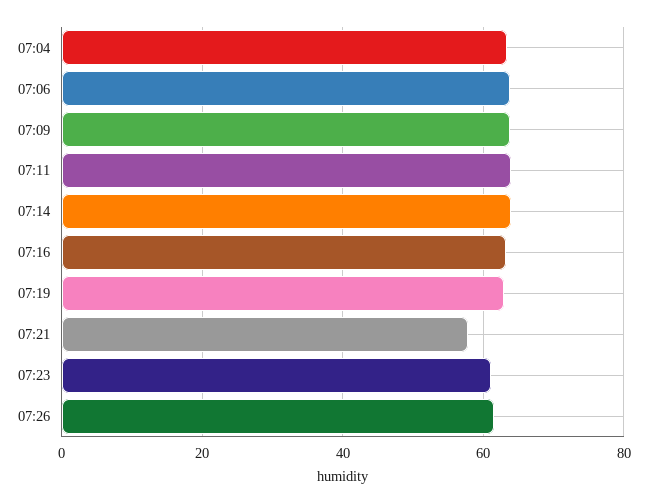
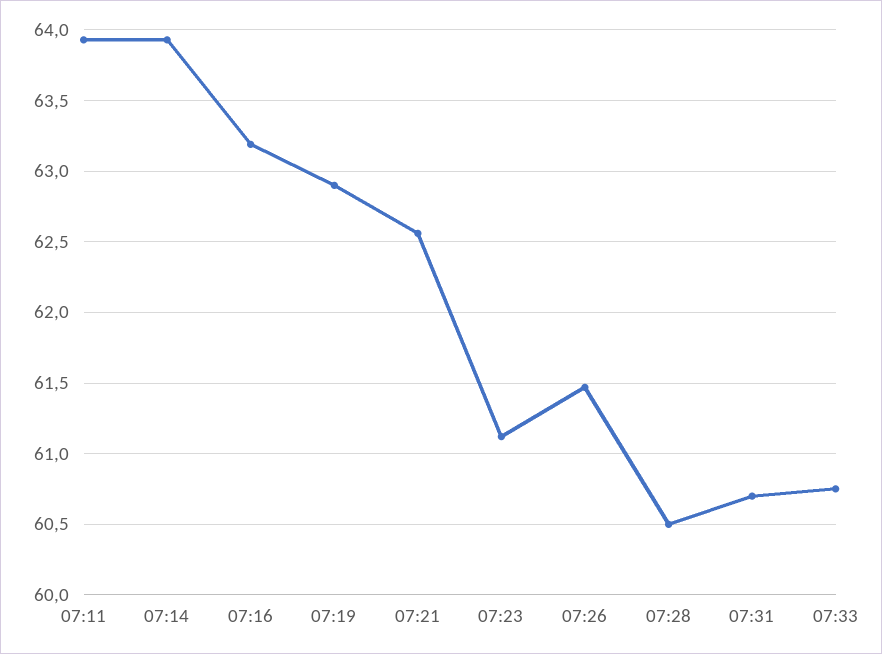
07:04: 64 -> none
07:06: 64 -> none
07:09: 64 -> none
07:21: 58 -> 62.55
07:28: none -> 60.5
07:31: none -> 60.7
07:33: none -> 60.75

